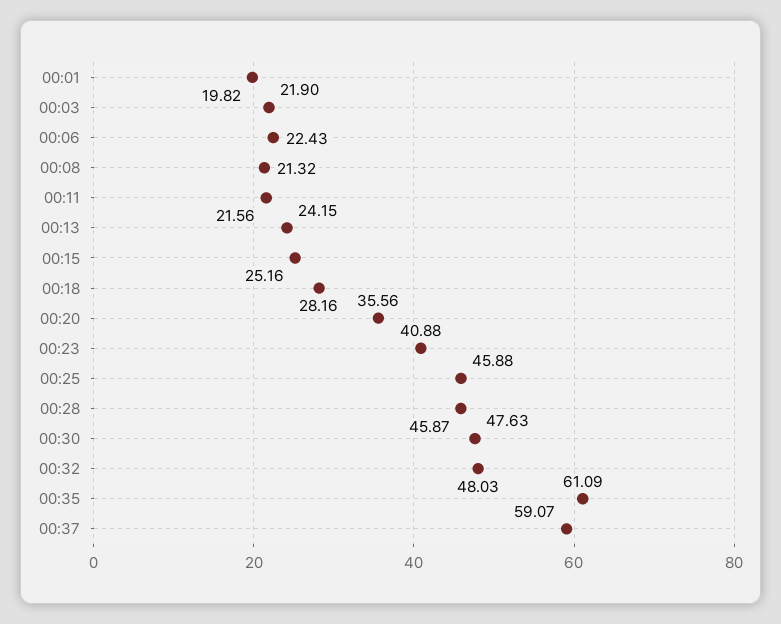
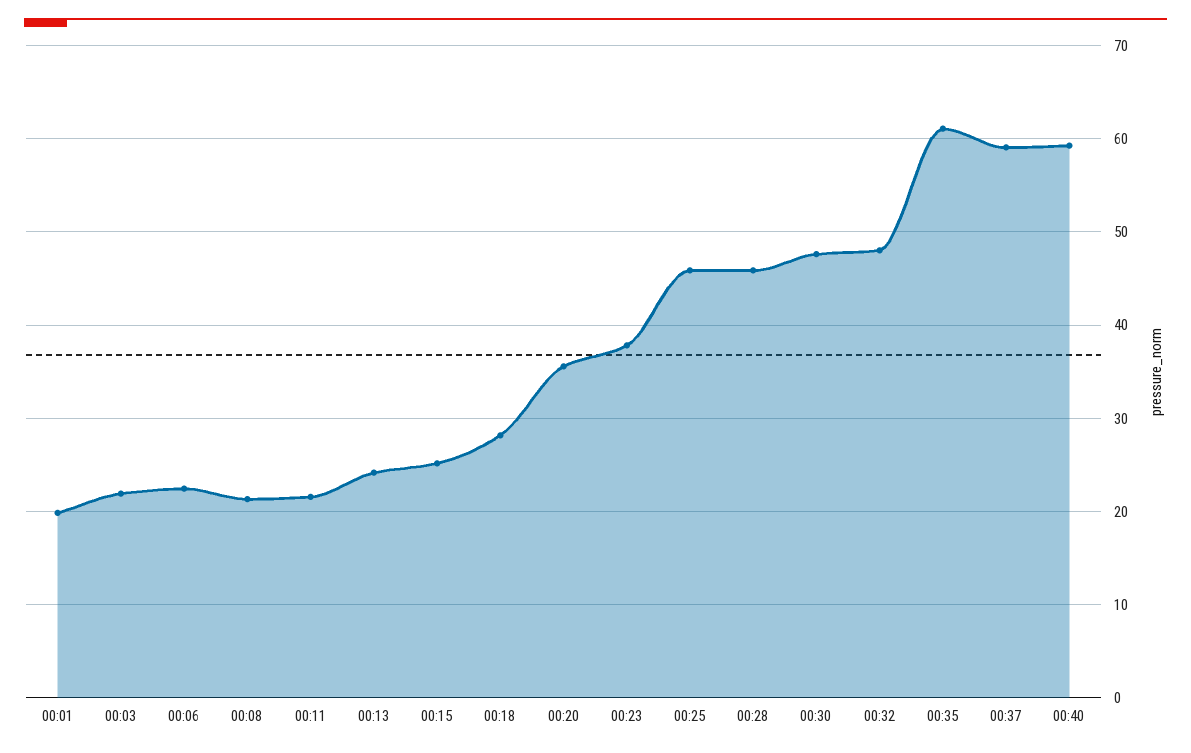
00:23: 40.88 -> 38
00:40: none -> 59

